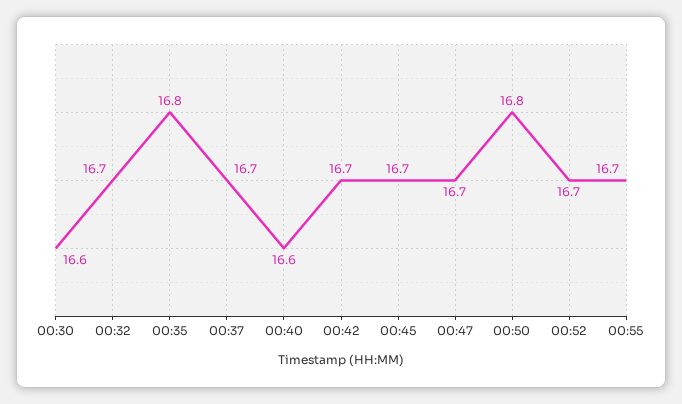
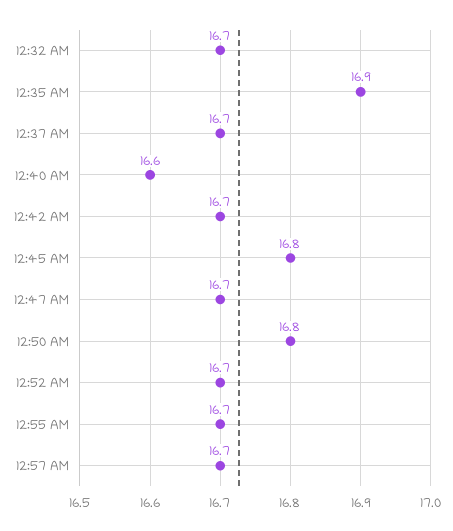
00:30: 16.6 -> none
00:35: 16.8 -> 16.9
00:45: 16.7 -> 16.8
12:57 AM: none -> 16.7

